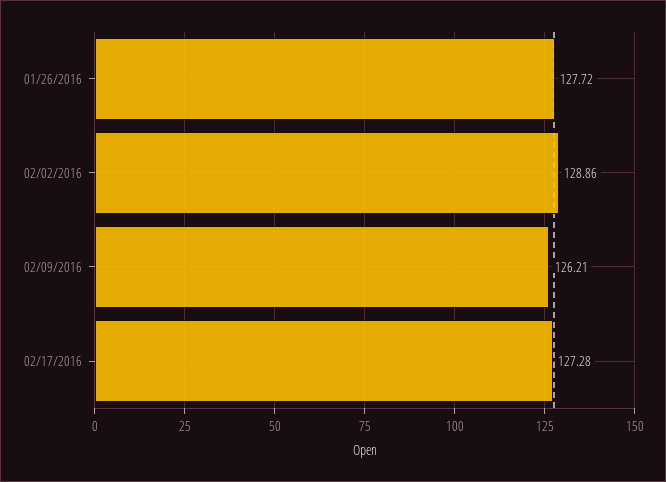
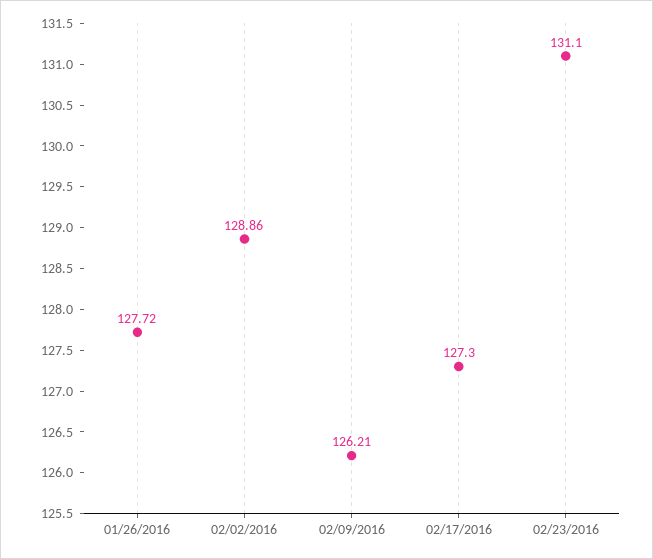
02/17/2016: 127.28 -> 127.3
02/23/2016: none -> 131.1

